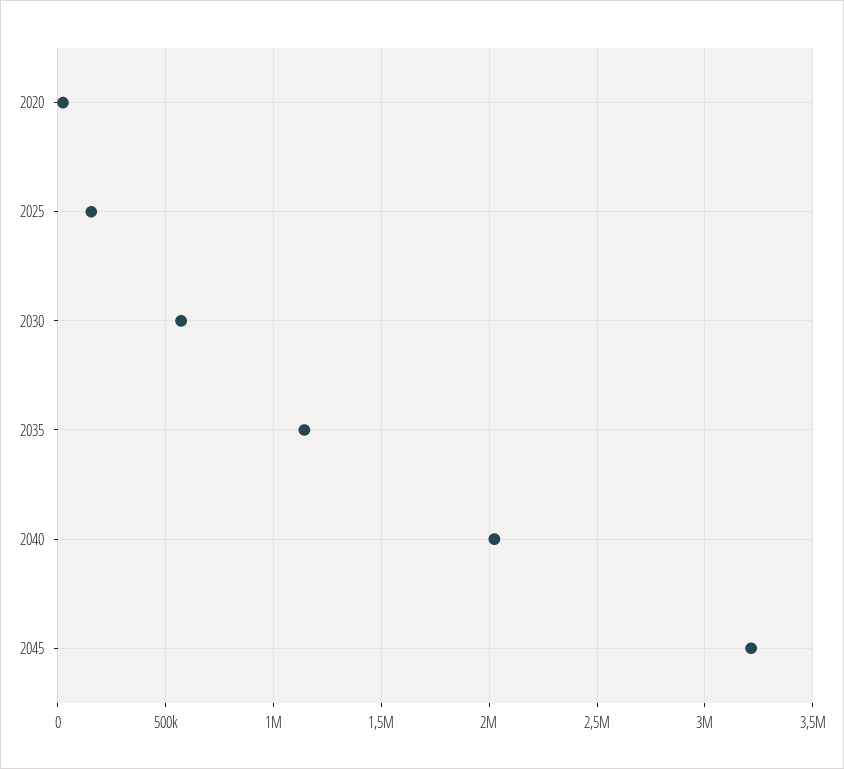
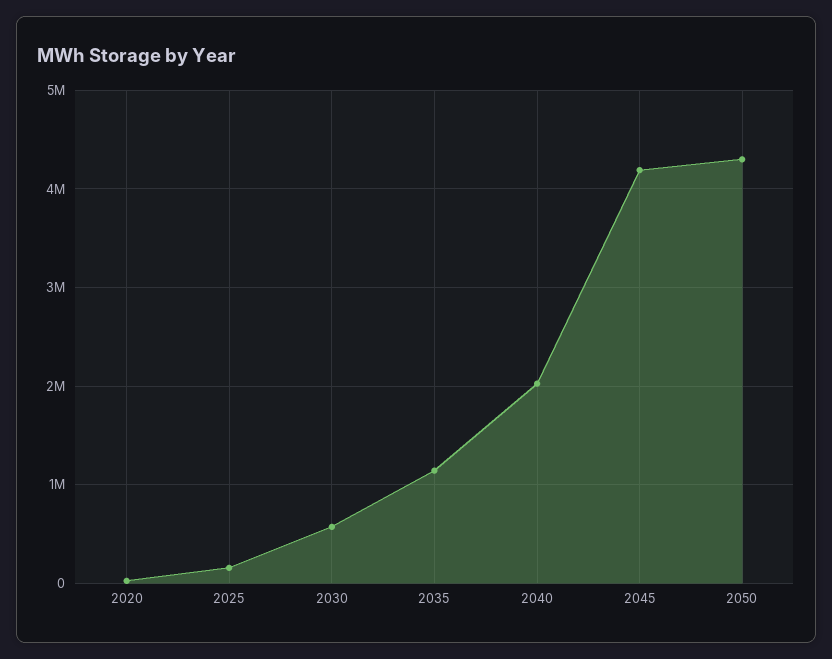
2045: 3200000 -> 4200000
2050: none -> 4300000

